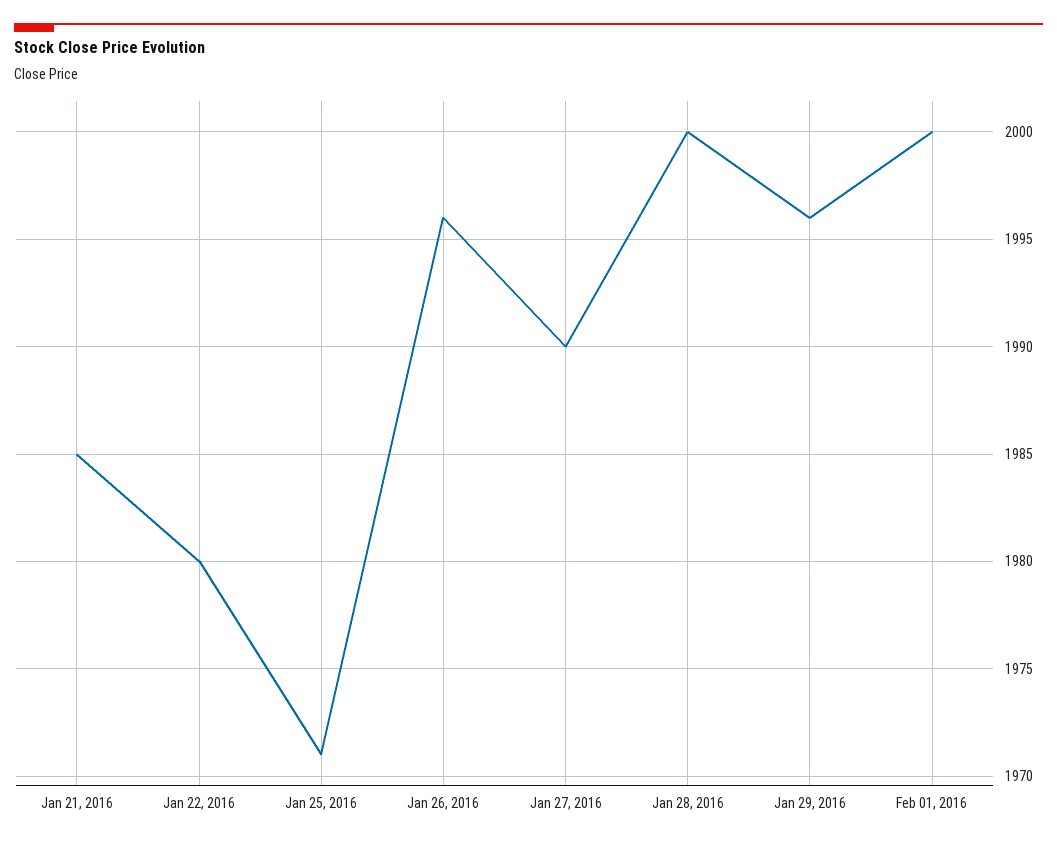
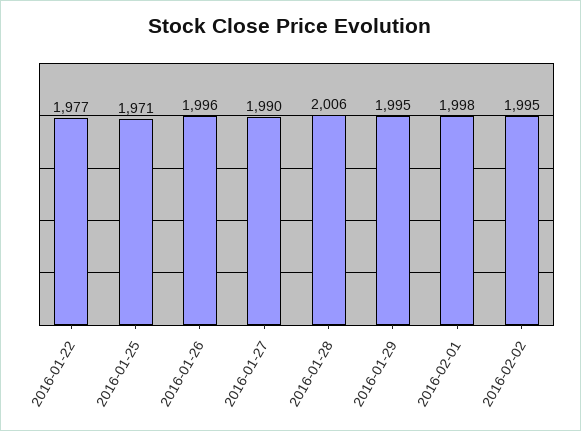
Jan 21, 2016: 1985 -> none
Jan 22, 2016: 1980 -> 1977
Jan 28, 2016: 2000 -> 2006
Jan 29, 2016: 1996 -> 1995
Feb 01, 2016: 2000 -> 1998
2016-02-02: none -> 1995

